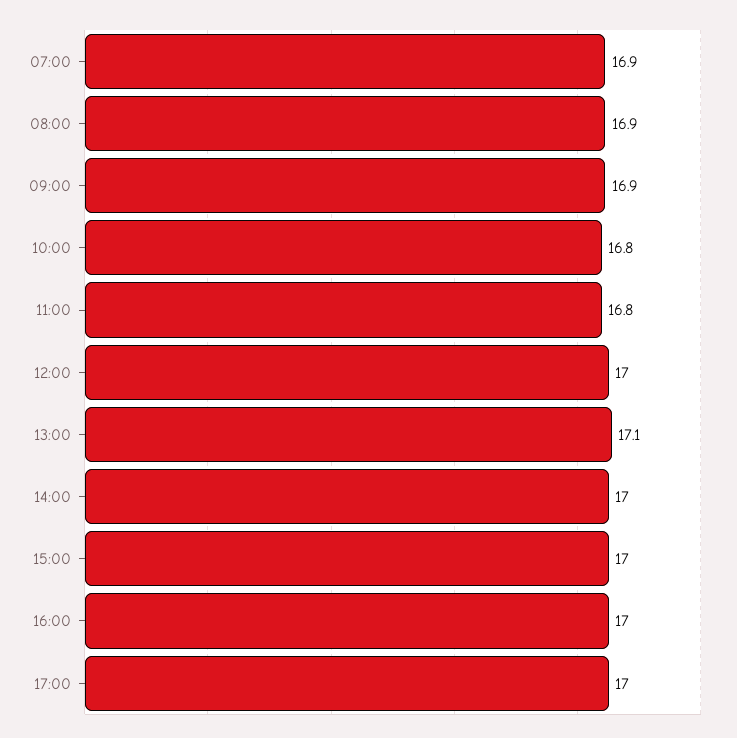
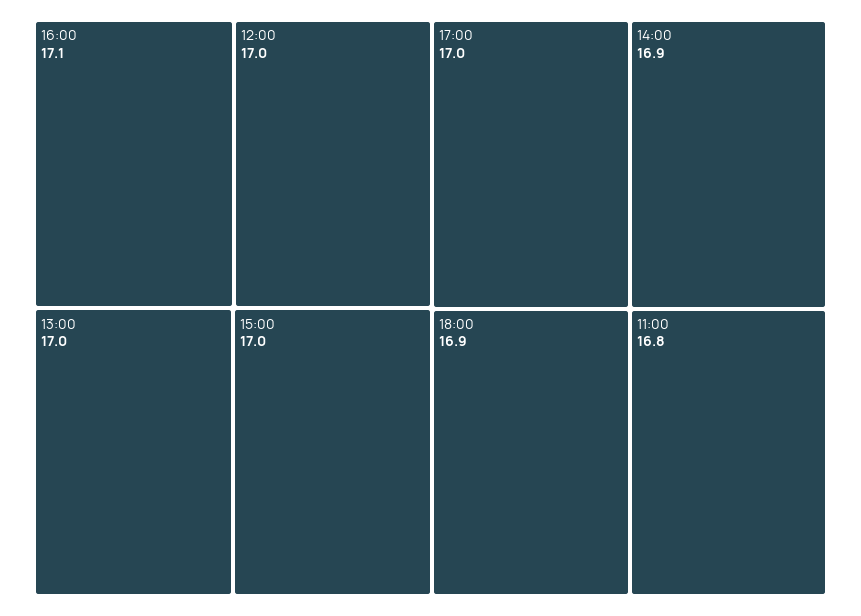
07:00: 16.9 -> none
08:00: 16.9 -> none
09:00: 16.9 -> none
10:00: 16.8 -> none
13:00: 17.1 -> 17
14:00: 17 -> 16.9
16:00: 17 -> 17.1
18:00: none -> 16.9

